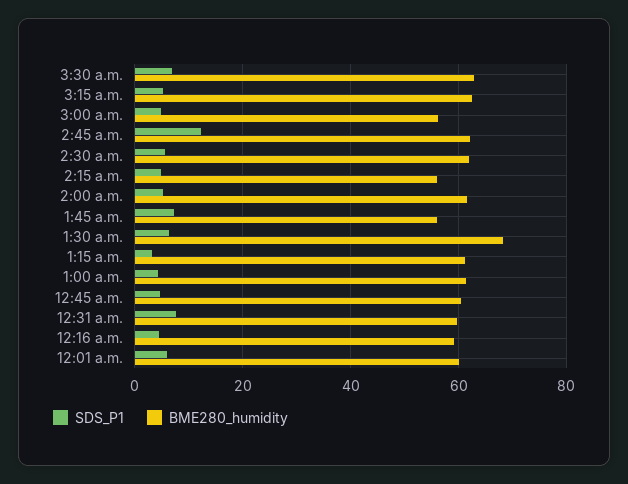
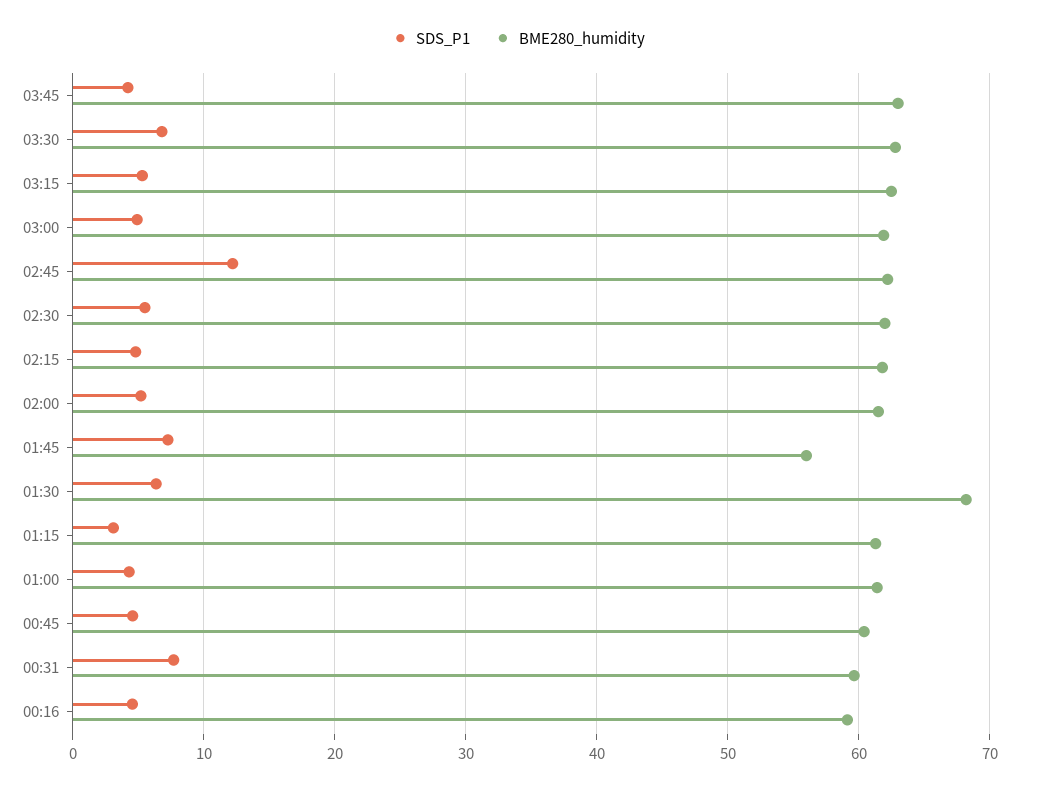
BME280_humidity, 3:00 a.m.: 56 -> 62
BME280_humidity, 2:15 a.m.: 56 -> 62
SDS_P1, 12:01 a.m.: 6 -> none
BME280_humidity, 12:01 a.m.: 60 -> none
SDS_P1, 03:45: none -> 4
BME280_humidity, 03:45: none -> 63

